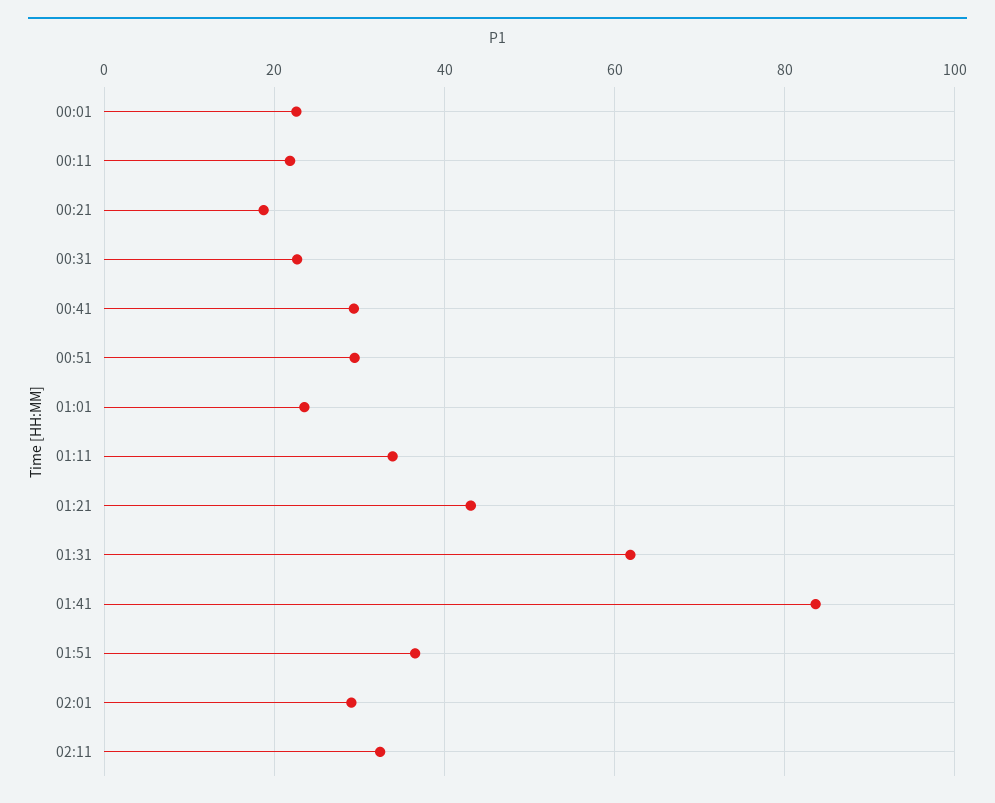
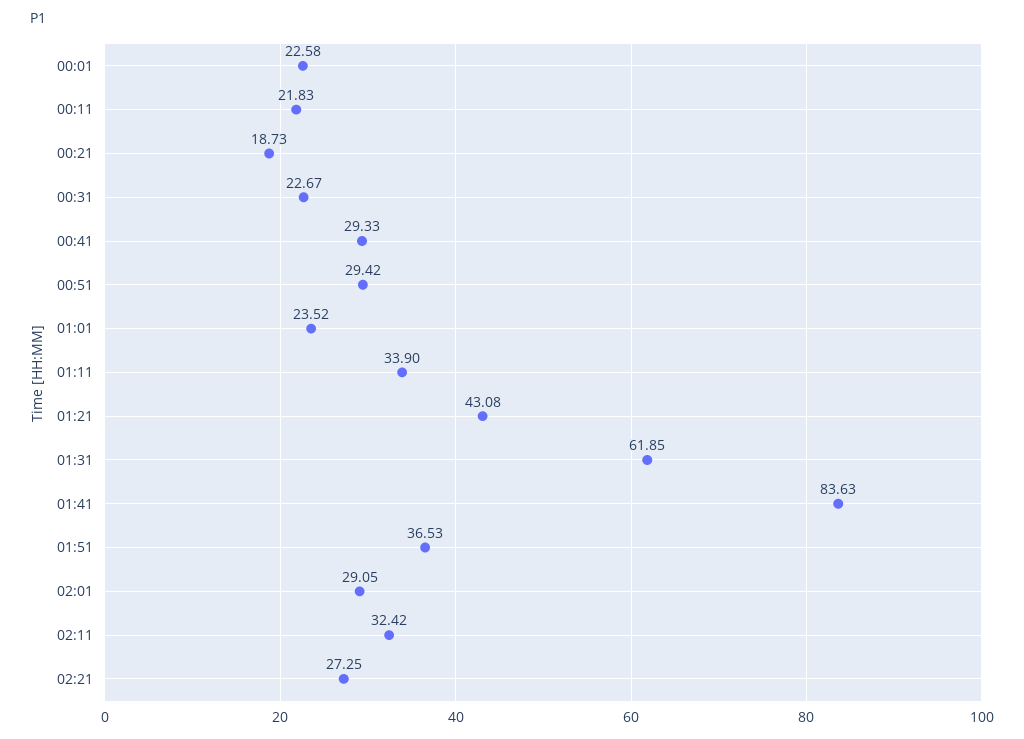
02:21: none -> 27.25

